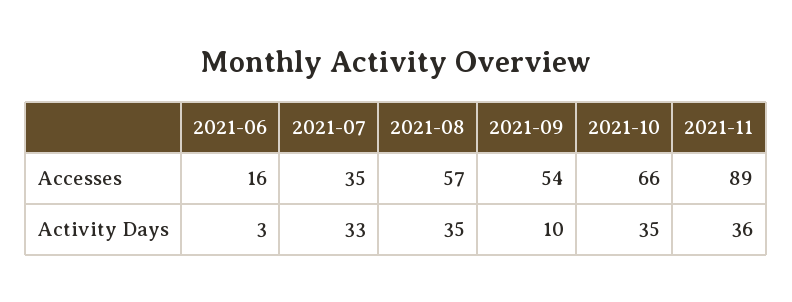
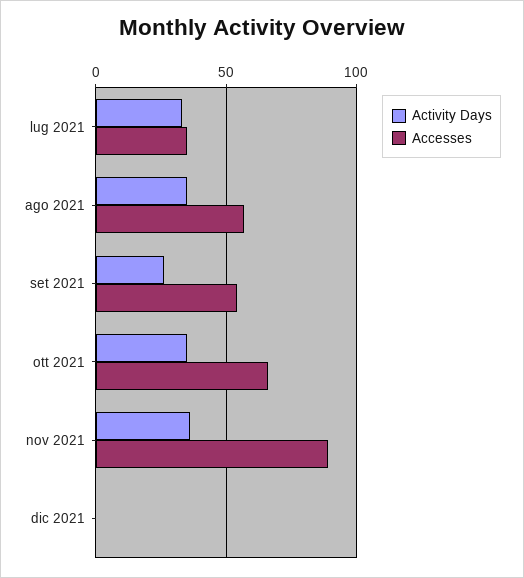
Accesses, 2021-06: 16 -> none
Activity Days, 2021-06: 3 -> none
Activity Days, 2021-09: 10 -> 25
Activity Days, dic 2021: none -> 0
Accesses, dic 2021: none -> 0

